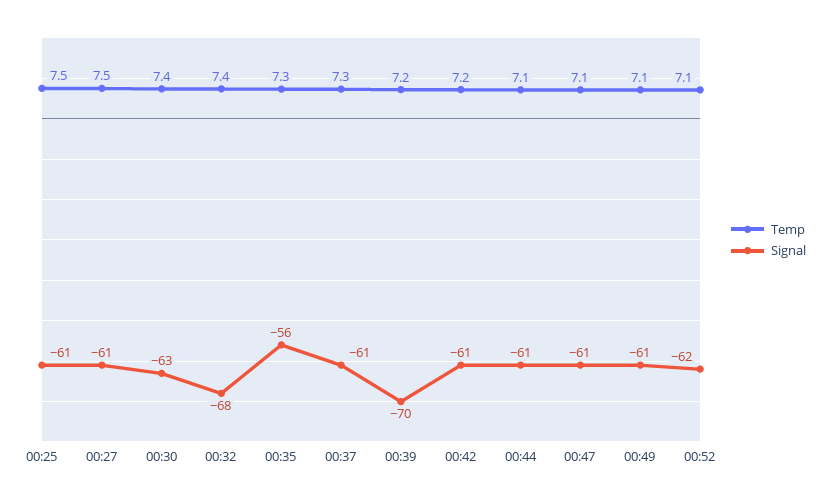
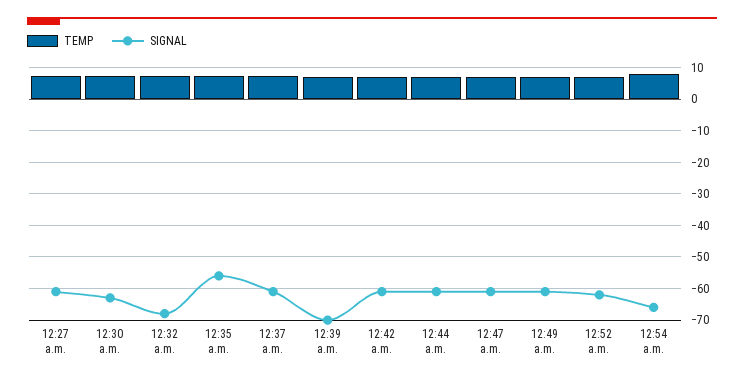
Temp, 00:25: 7.5 -> none
Signal, 00:25: -61 -> none
Temp, 12:54 a.m.: none -> 8
Signal, 12:54 a.m.: none -> -66

